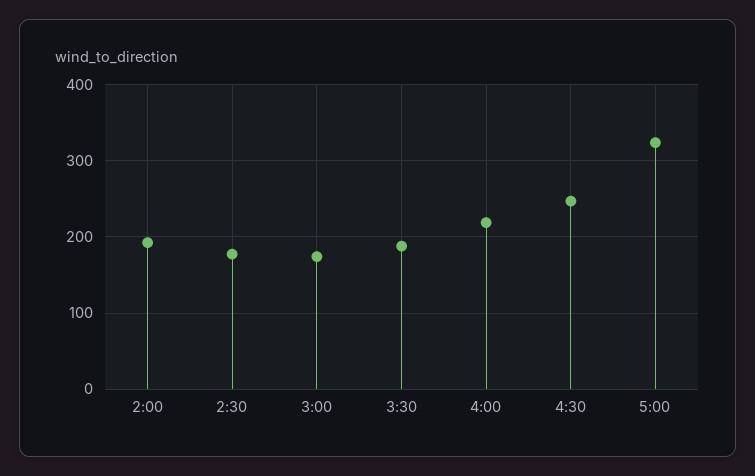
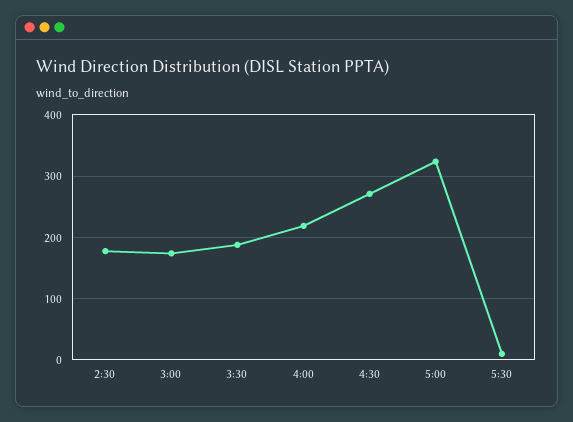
2:00: 190 -> none
4:30: 250 -> 270
5:30: none -> 10

